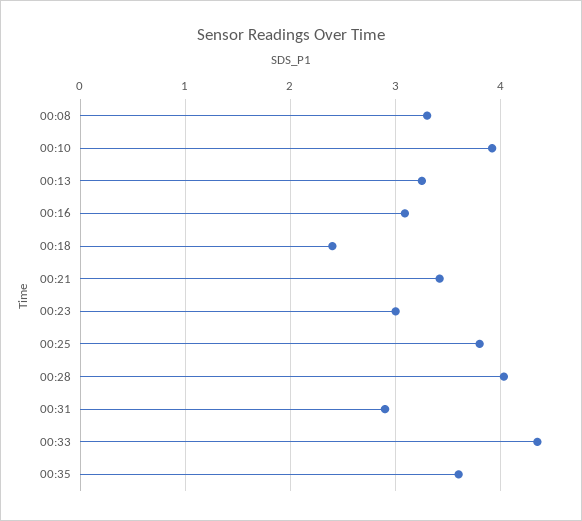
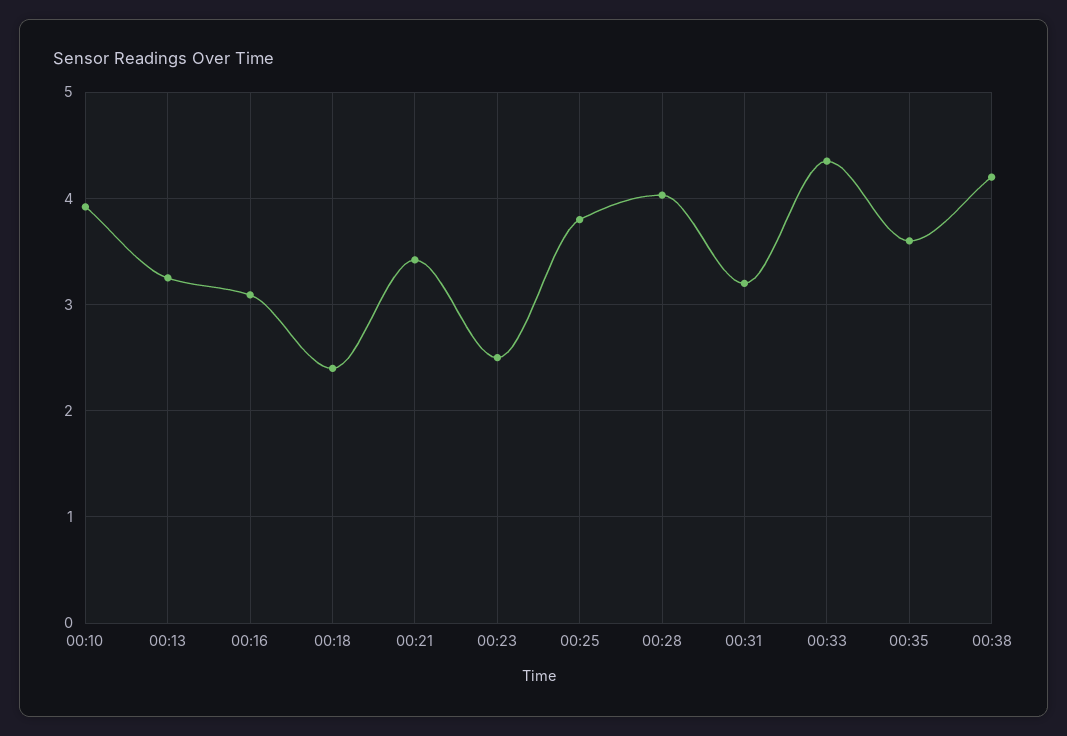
00:08: 3.3 -> none
00:23: 3 -> 2.5
00:31: 2.9 -> 3.2
00:38: none -> 4.2

